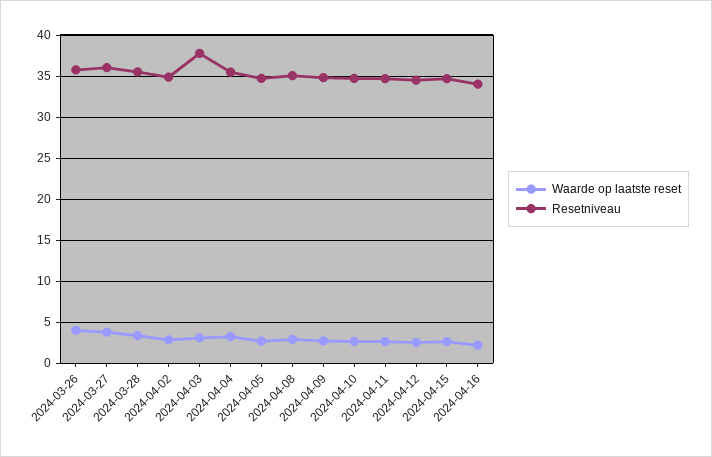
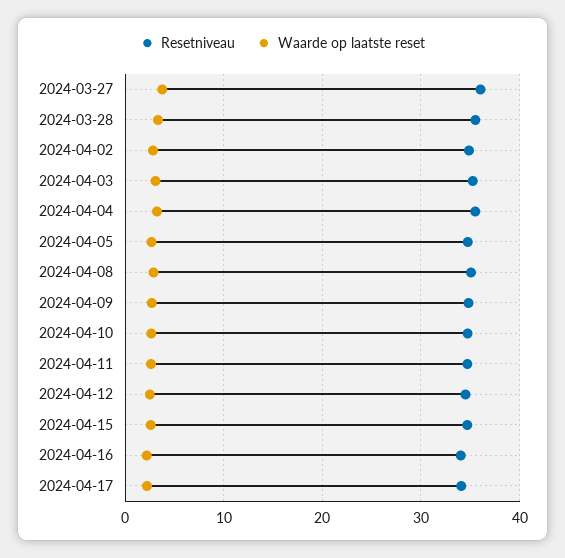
Waarde op laatste reset, 2024-03-26: 4 -> none
Resetniveau, 2024-03-26: 36 -> none
Resetniveau, 2024-04-03: 38 -> 35
Resetniveau, 2024-04-17: none -> 34
Waarde op laatste reset, 2024-04-17: none -> 2

